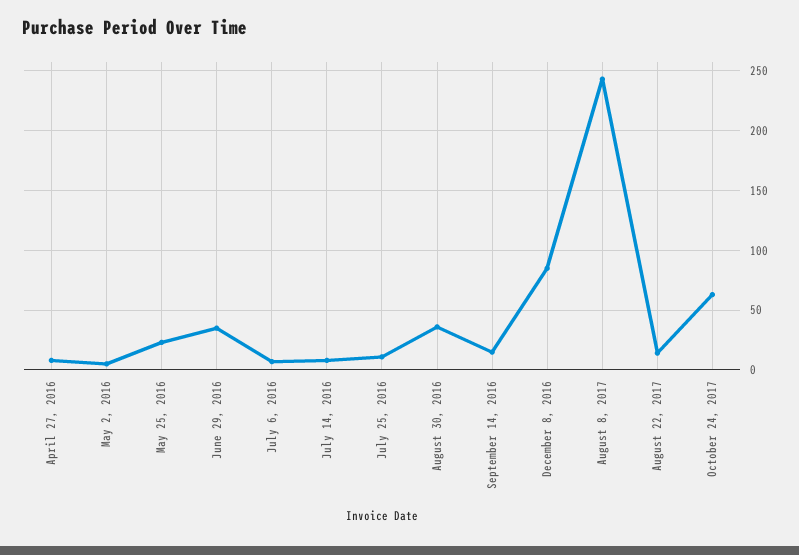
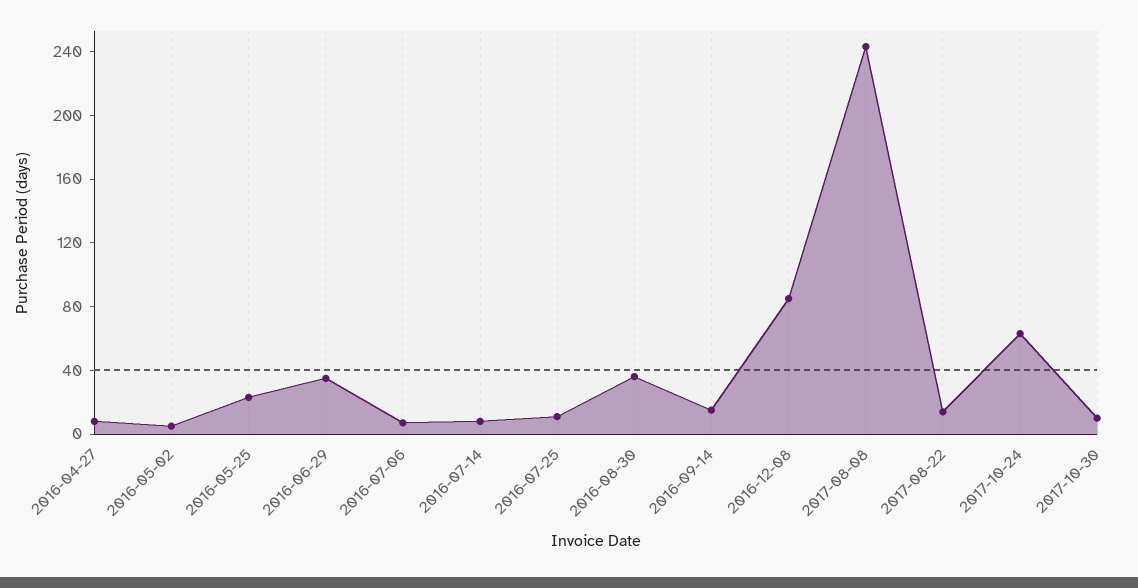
2017-10-30: none -> 10

